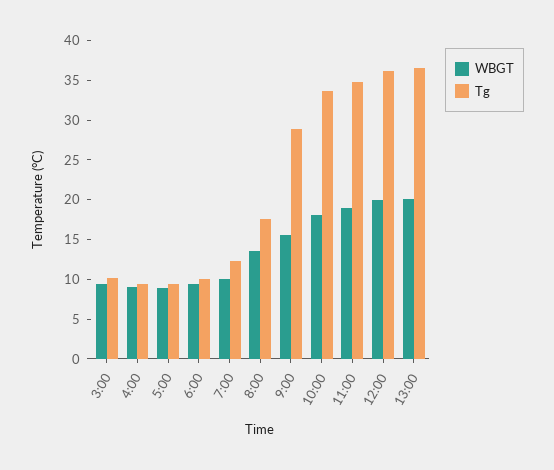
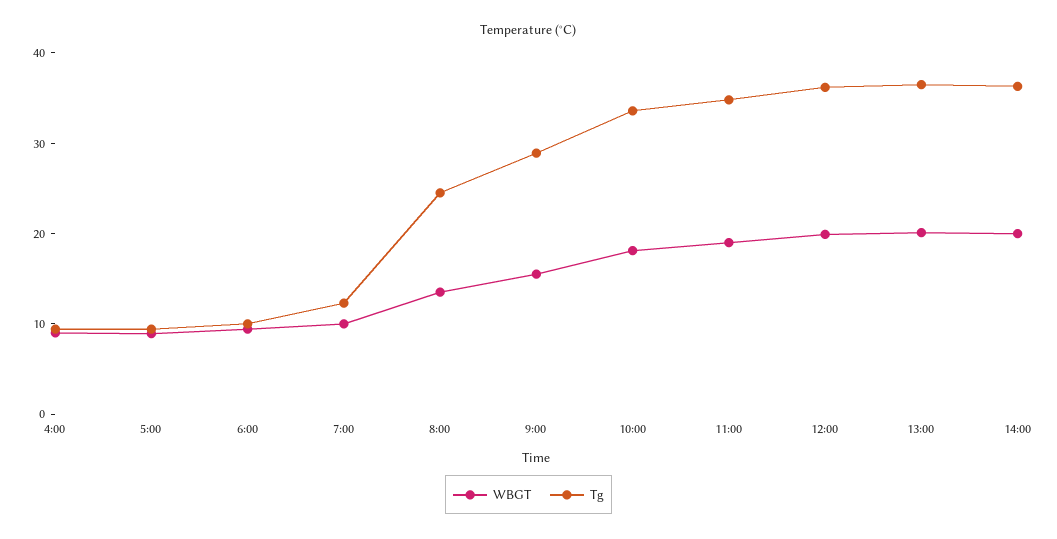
WBGT, 3:00: 10 -> none
Tg, 3:00: 10 -> none
Tg, 8:00: 17.5 -> 24
WBGT, 14:00: none -> 20
Tg, 14:00: none -> 36

